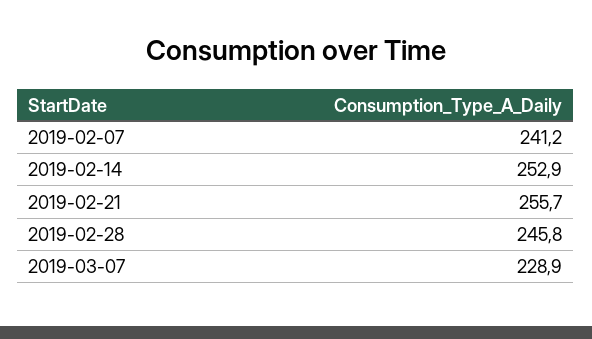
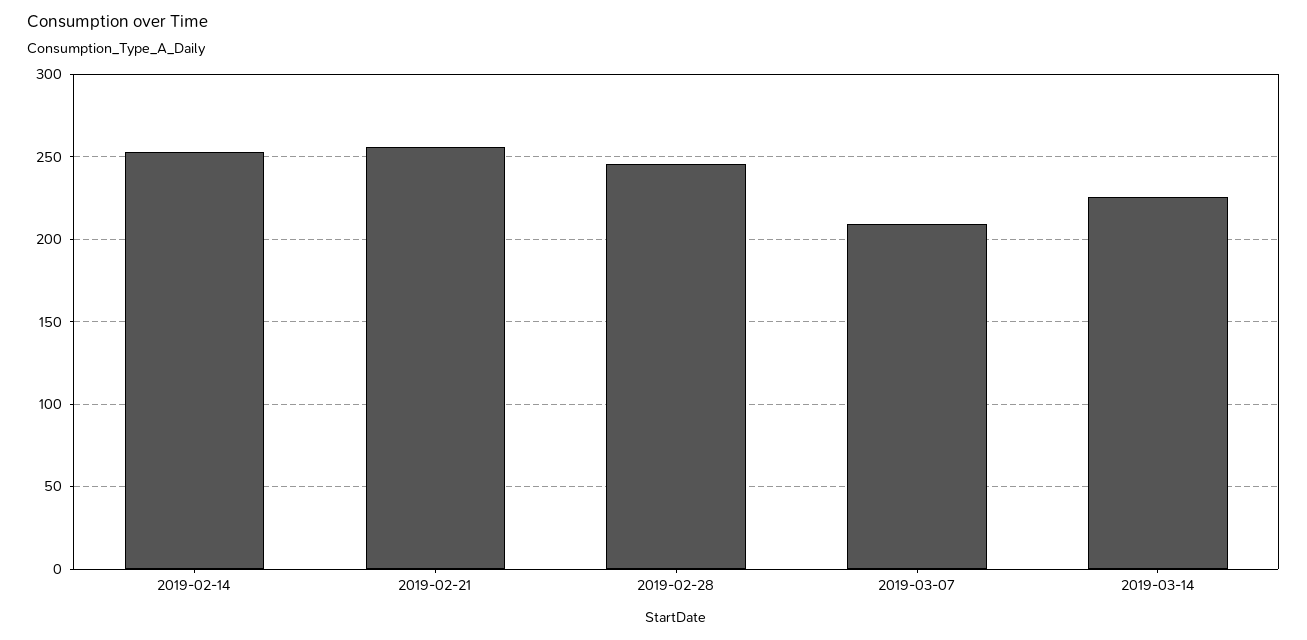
2019-02-07: 241.2 -> none
2019-03-07: 228.9 -> 210
2019-03-14: none -> 225

